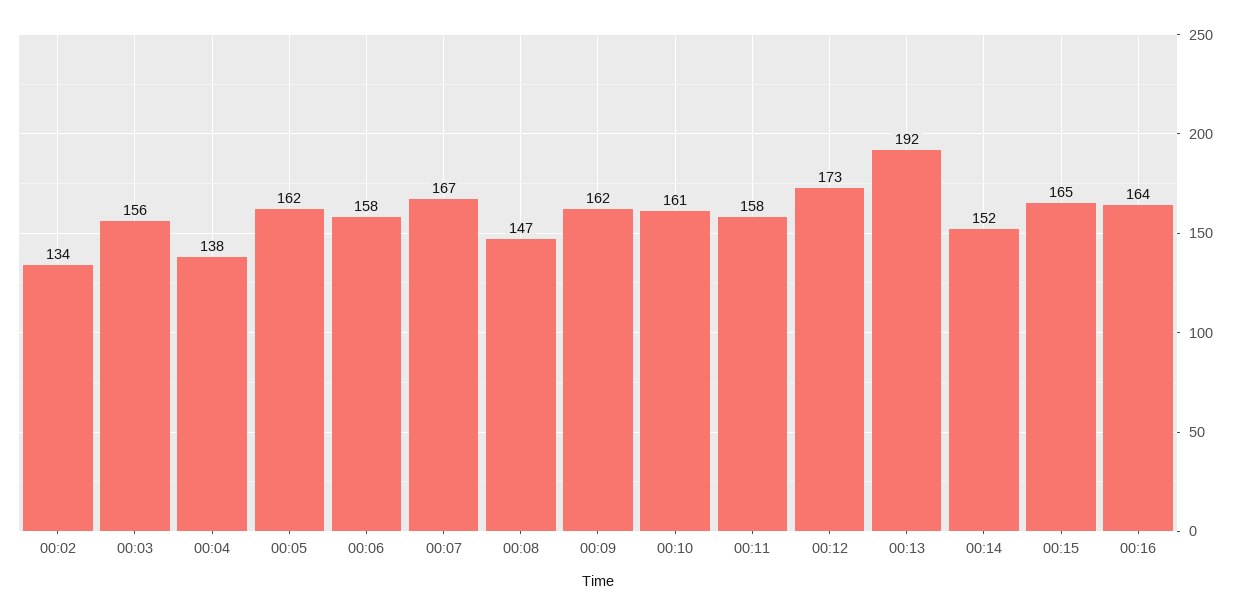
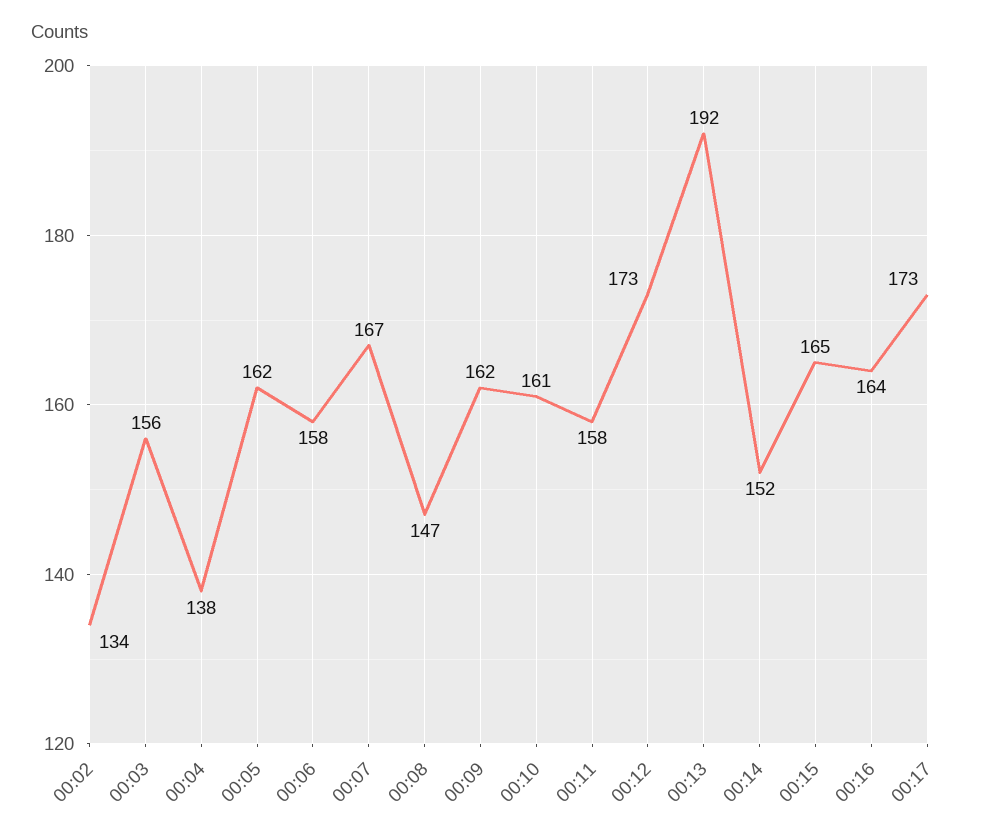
00:17: none -> 173

